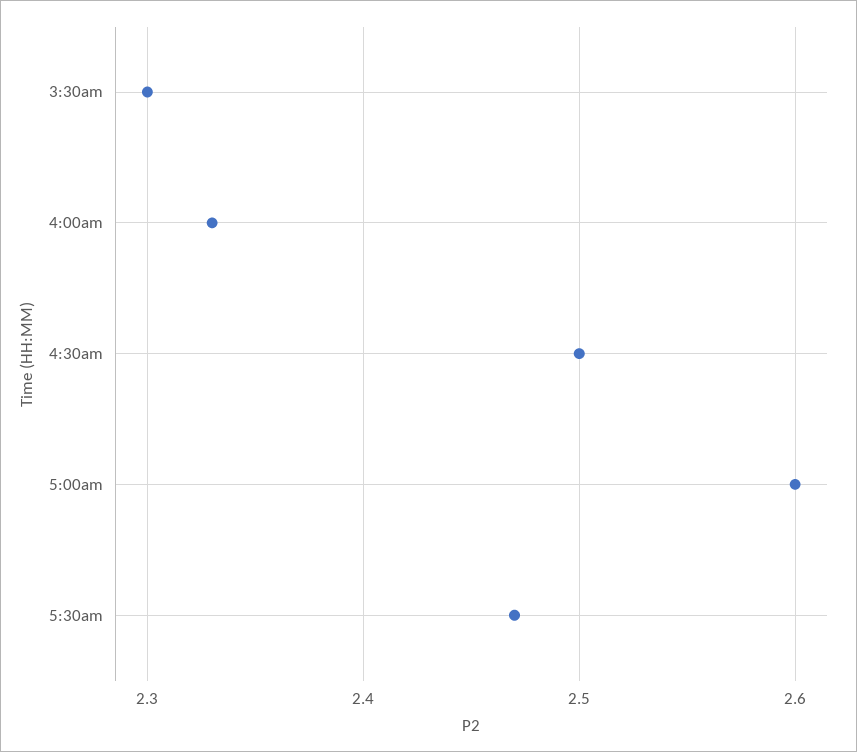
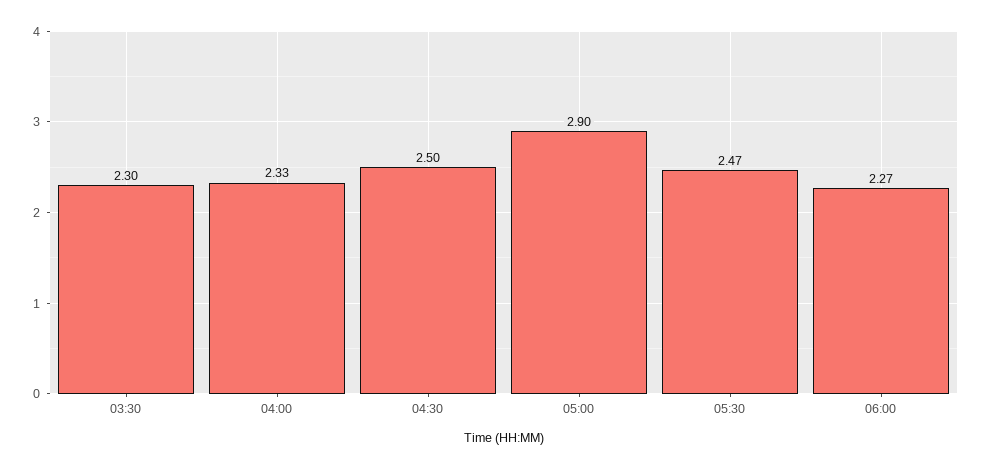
5:00am: 2.6 -> 2.9
06:00: none -> 2.27

